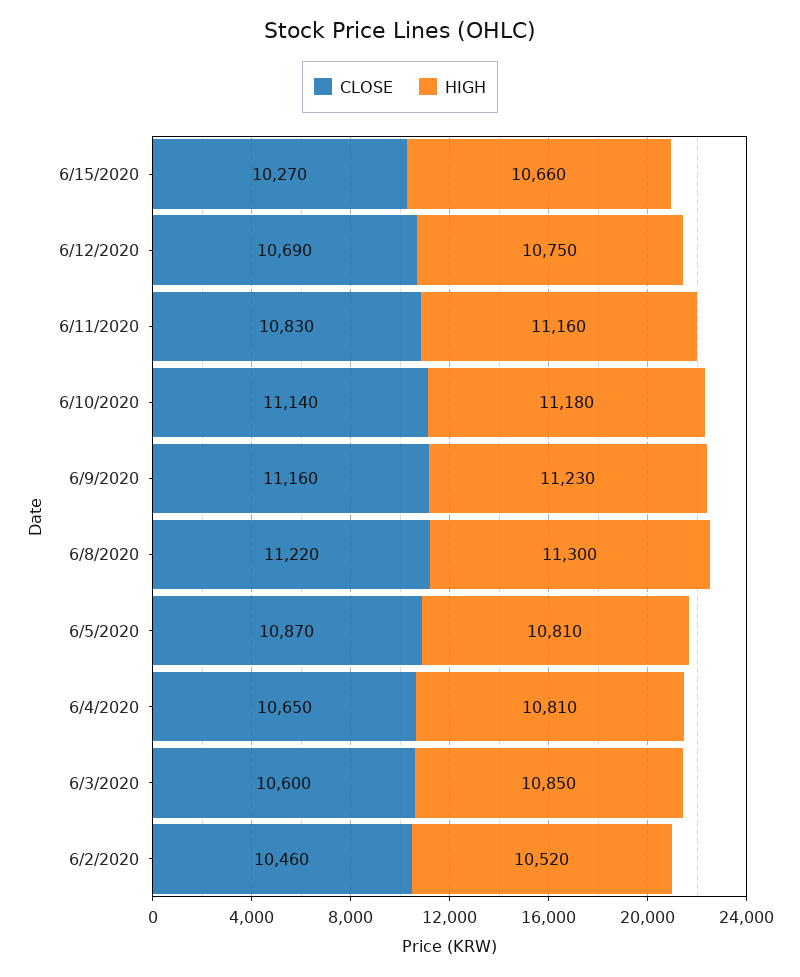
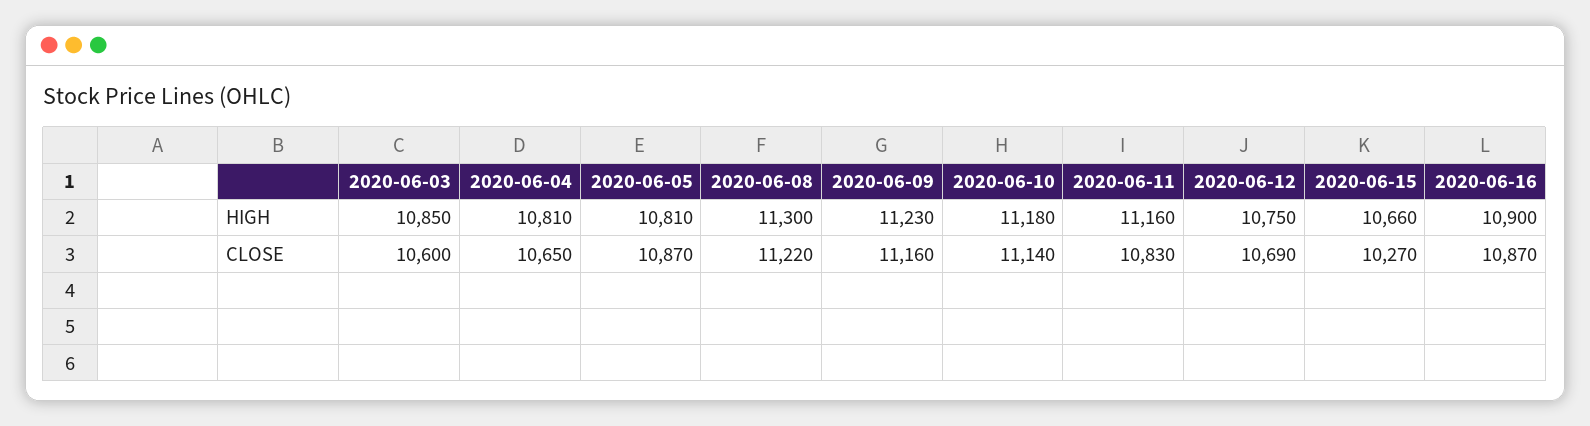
CLOSE, 6/2/2020: 10460 -> none
HIGH, 6/2/2020: 10520 -> none
HIGH, 2020-06-16: none -> 10900
CLOSE, 2020-06-16: none -> 10870

